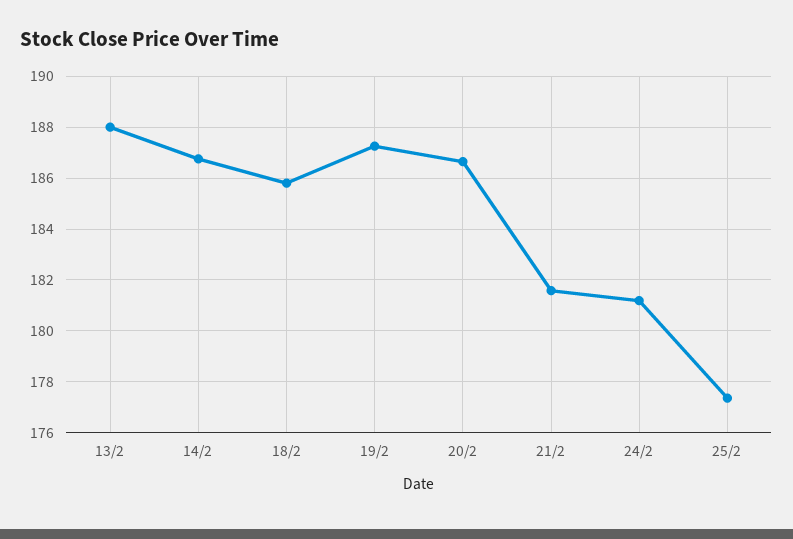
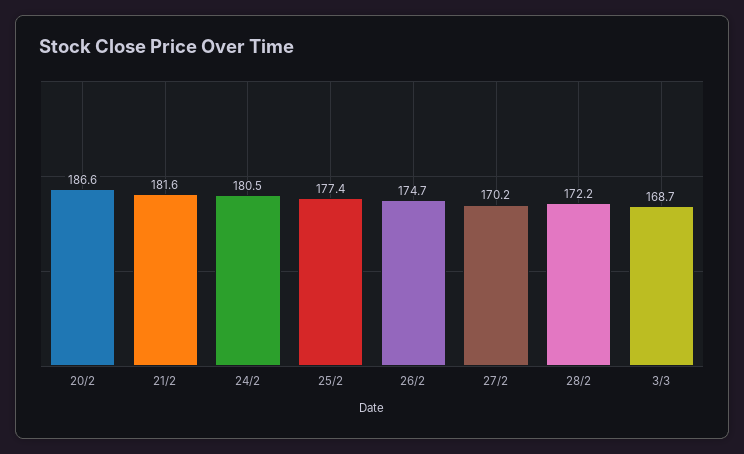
13/2: 188 -> none
14/2: 186.75 -> none
18/2: 185.75 -> none
19/2: 187.25 -> none
24/2: 181.25 -> 180.5
26/2: none -> 174.7
27/2: none -> 170.2
28/2: none -> 172.2
3/3: none -> 168.7

